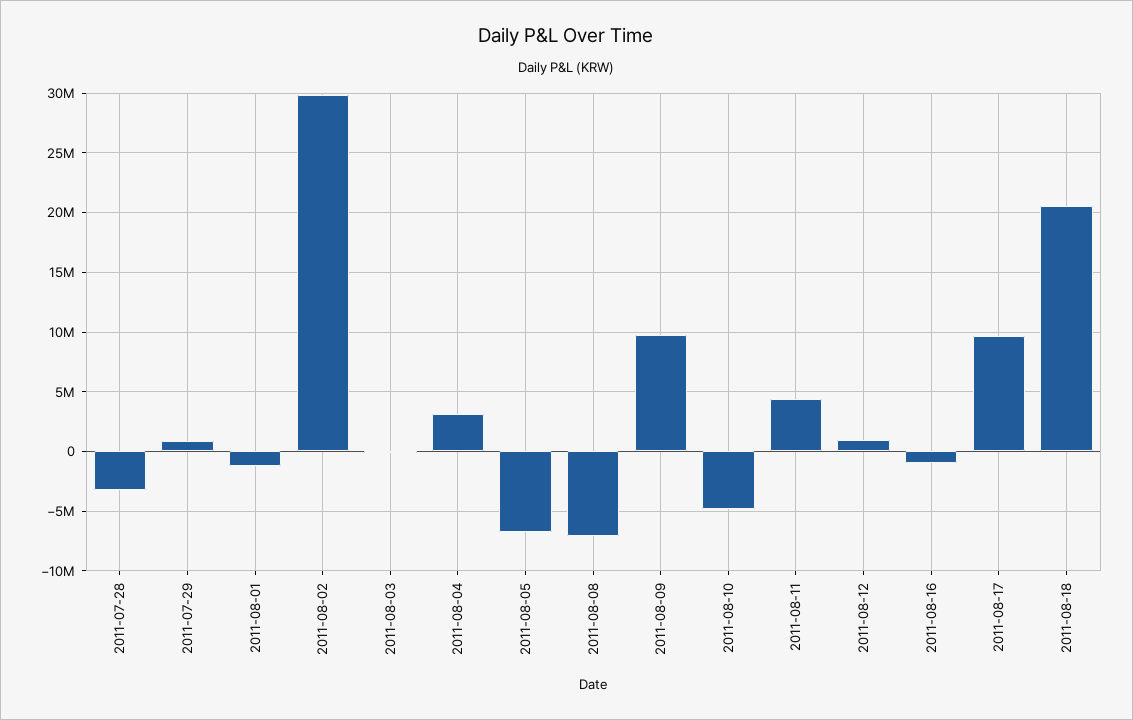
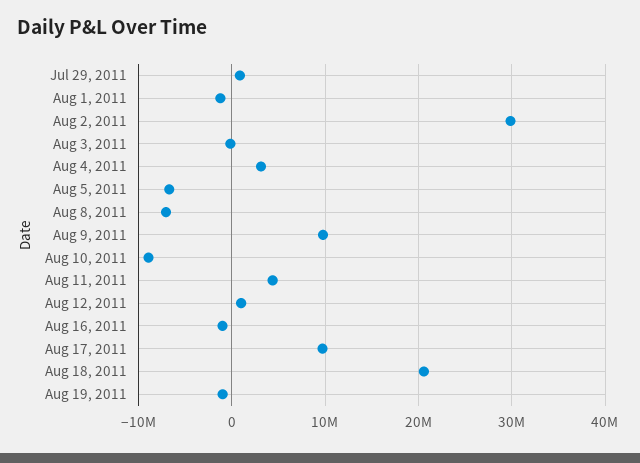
2011-07-28: -3000000 -> none
2011-08-10: -5000000 -> -9000000
Aug 19, 2011: none -> -1000000

